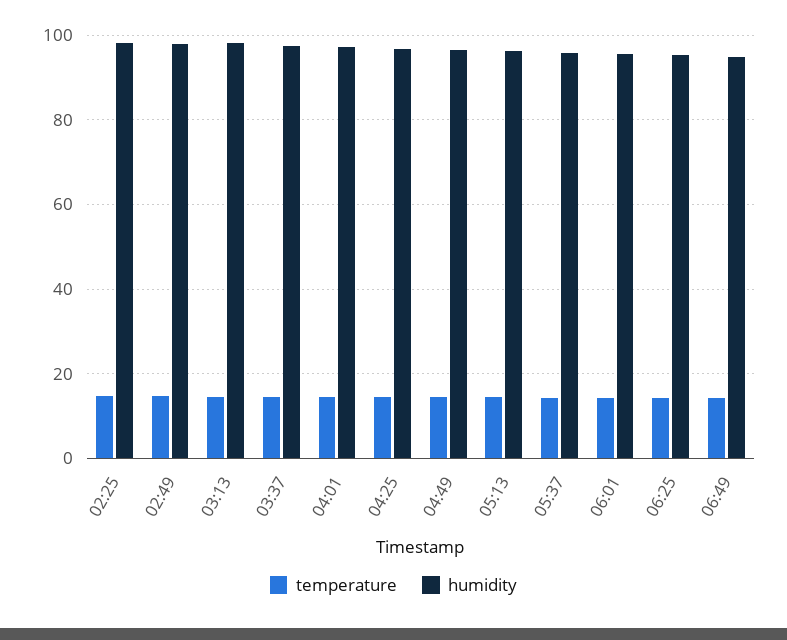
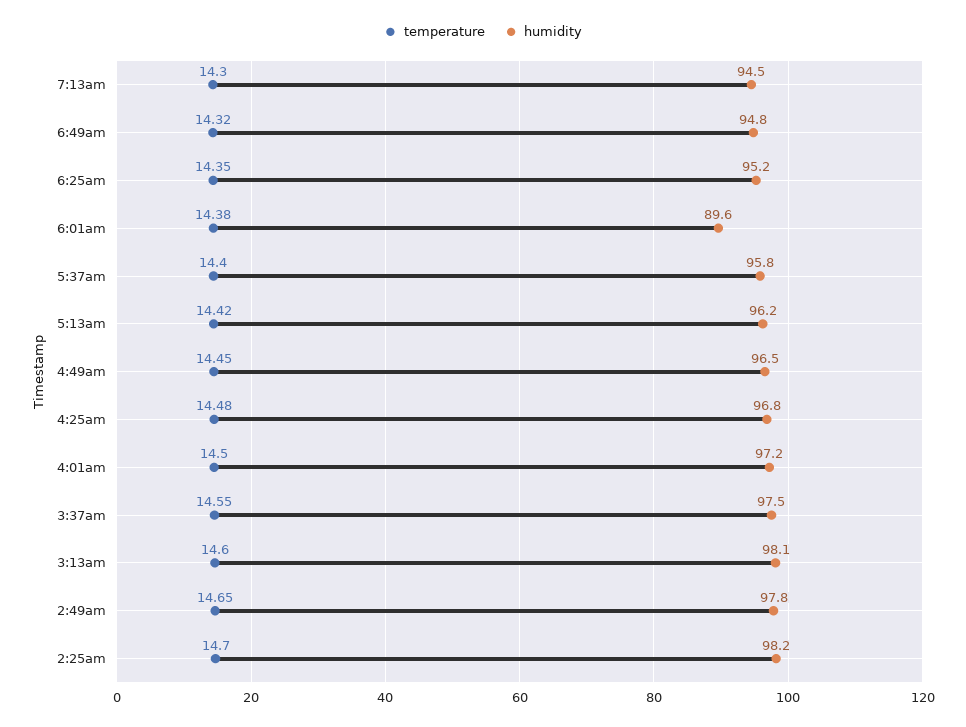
humidity, 06:01: 96 -> 89.6
temperature, 7:13am: none -> 14.3
humidity, 7:13am: none -> 94.5

